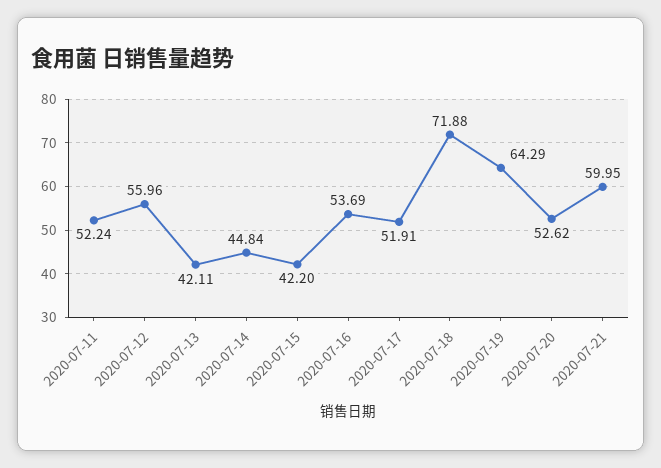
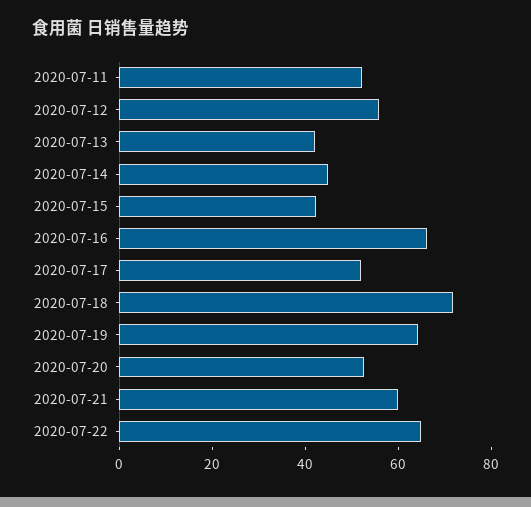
2020-07-16: 53.69 -> 65
2020-07-22: none -> 65

